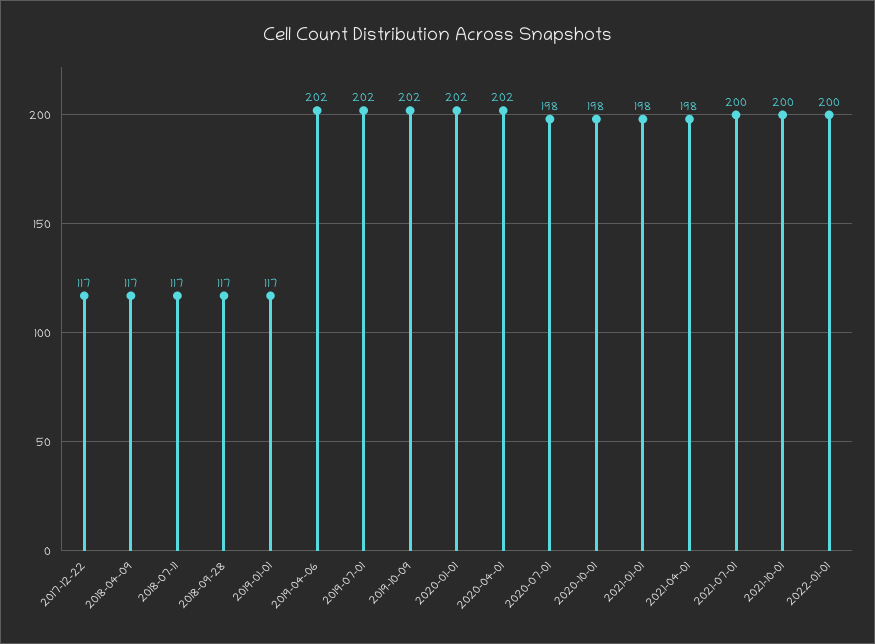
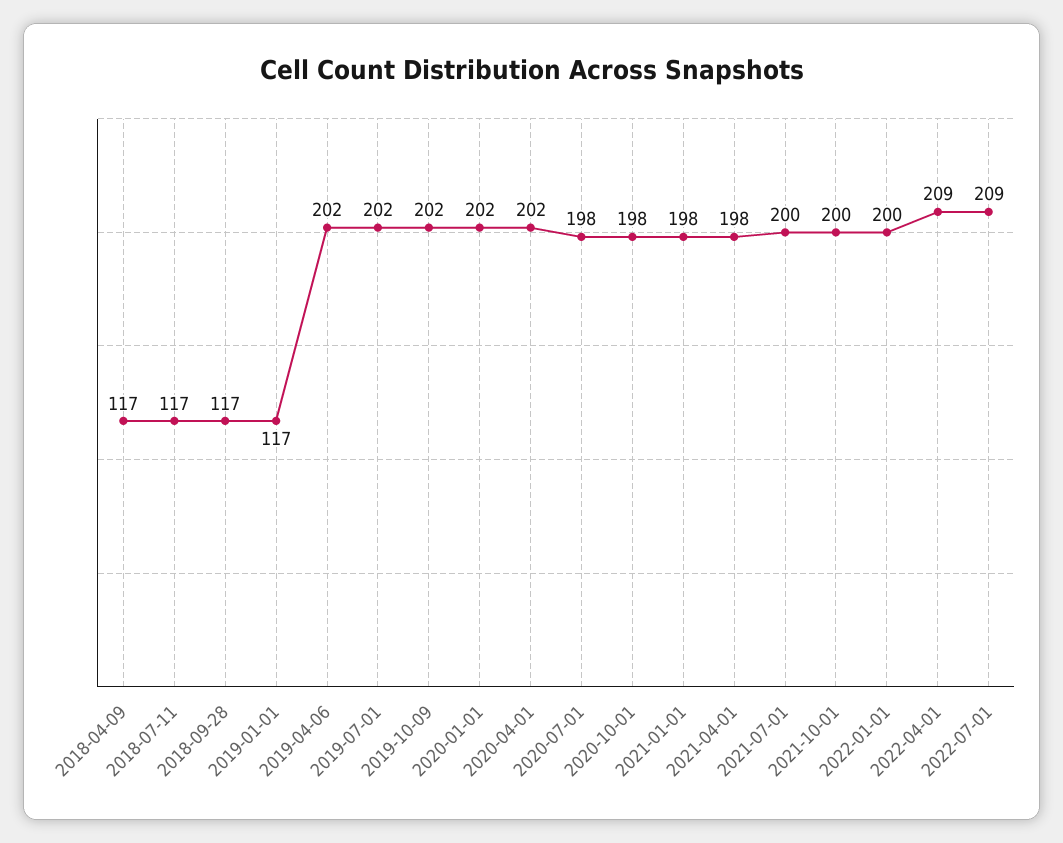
2017-12-22: 117 -> none
2022-04-01: none -> 209
2022-07-01: none -> 209

